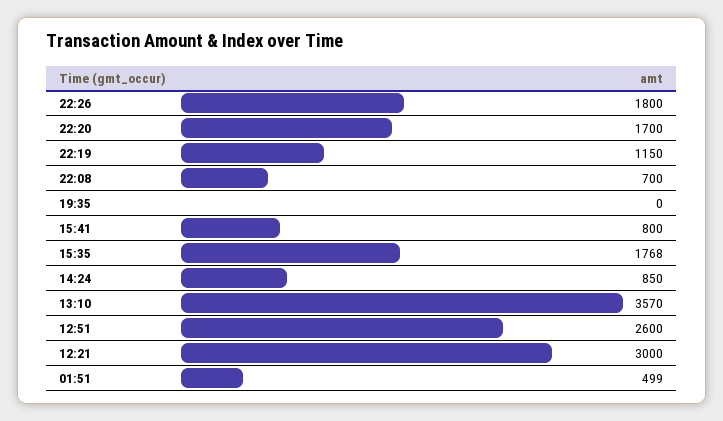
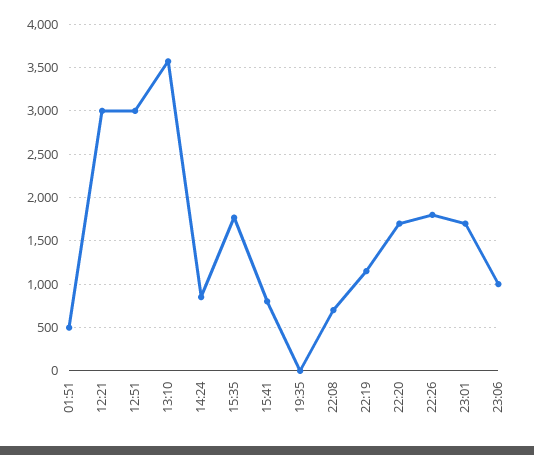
12:51: 2600 -> 3000
23:01: none -> 1700
23:06: none -> 1000

